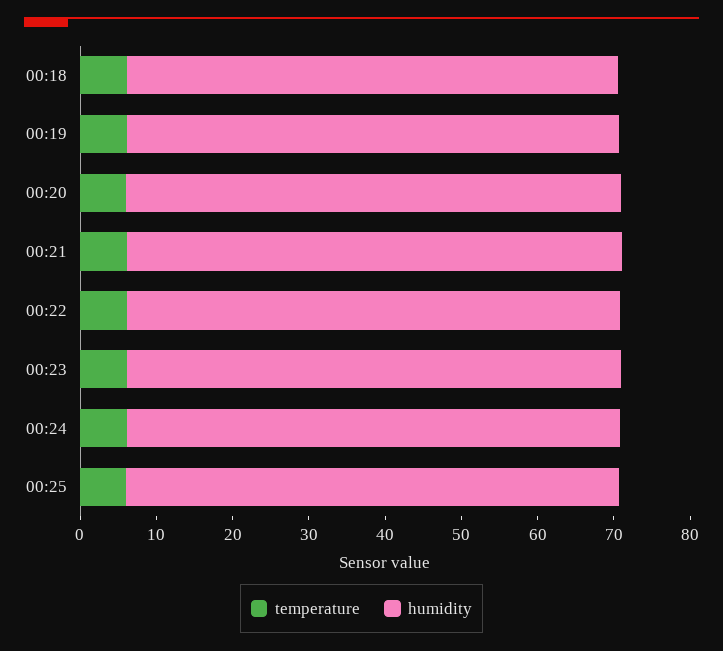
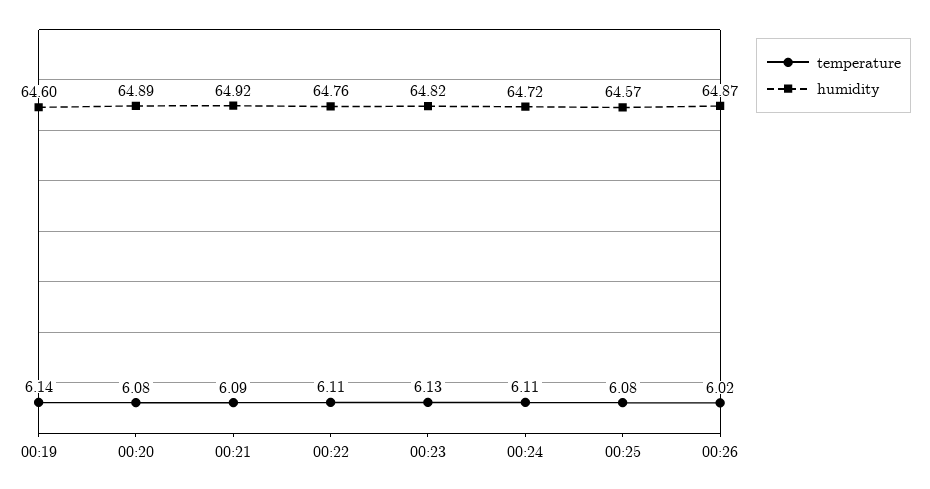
temperature, 00:18: 6 -> none
humidity, 00:18: 64 -> none
temperature, 00:26: none -> 6.02
humidity, 00:26: none -> 64.87

